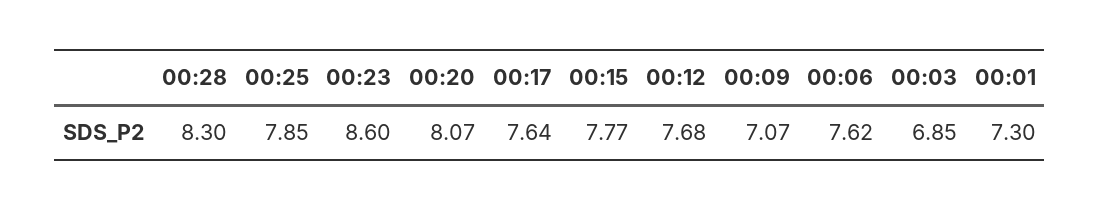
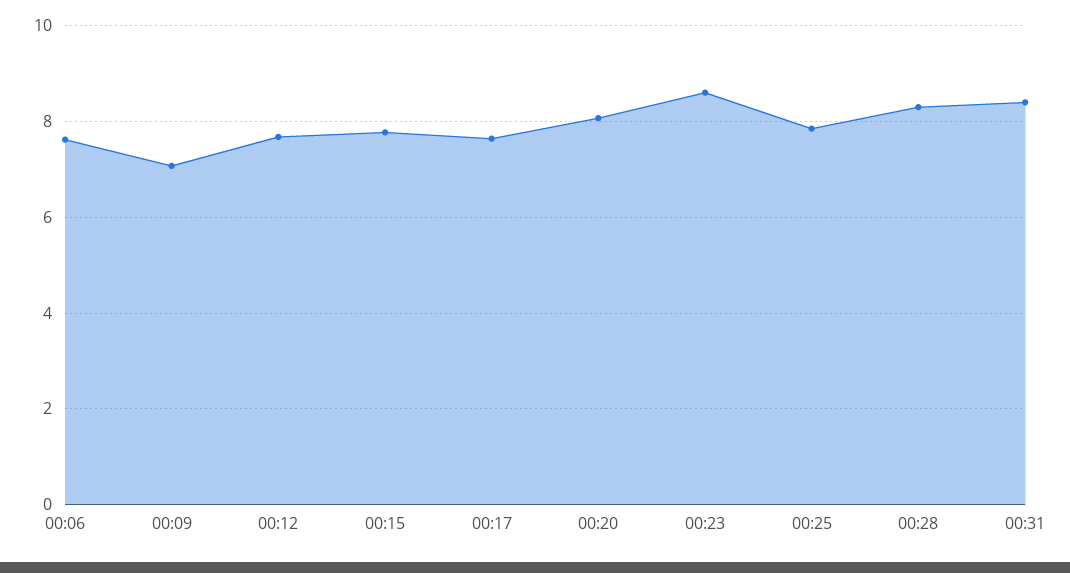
00:03: 6.85 -> none
00:01: 7.3 -> none
00:31: none -> 8.4

